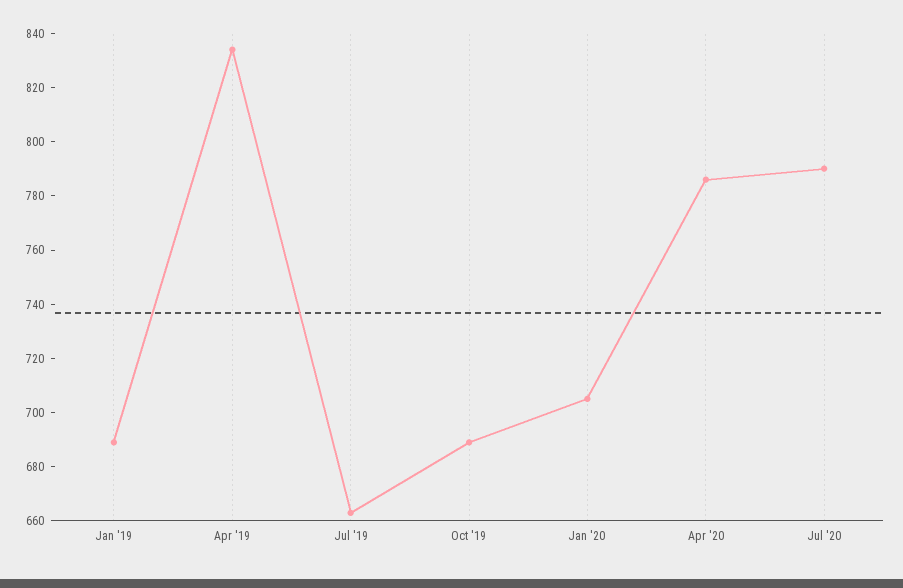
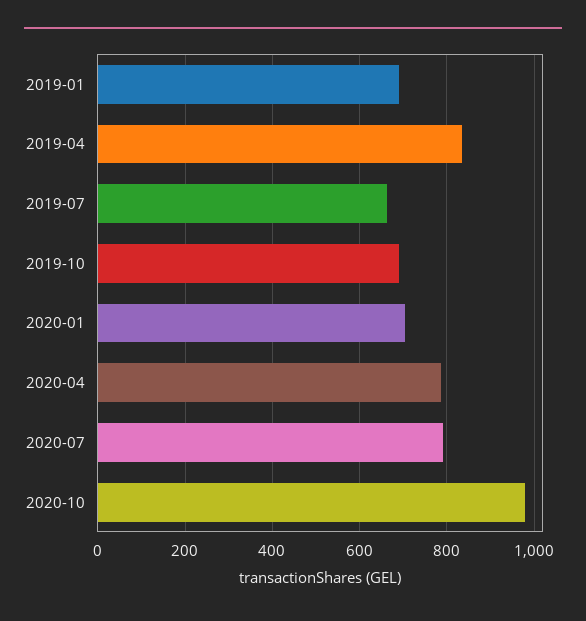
2020-10: none -> 980

